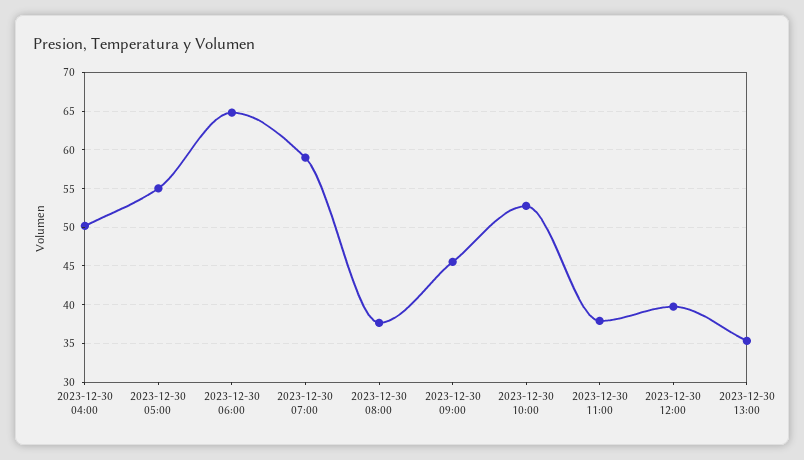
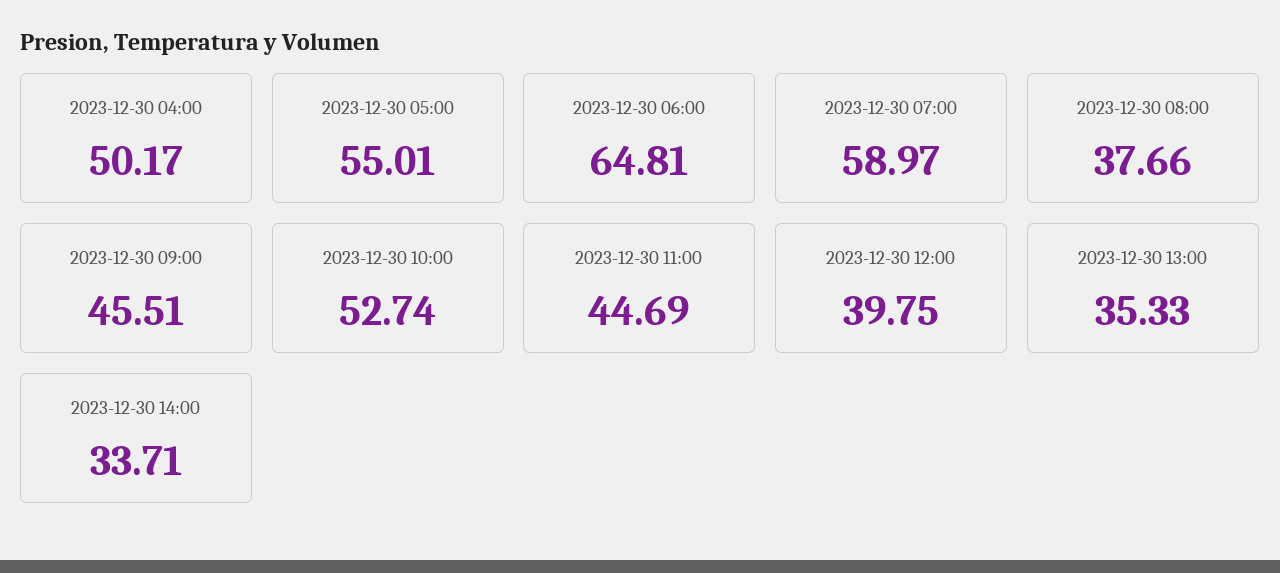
2023-12-30 11:00: 38 -> 44.69
2023-12-30 14:00: none -> 33.71

